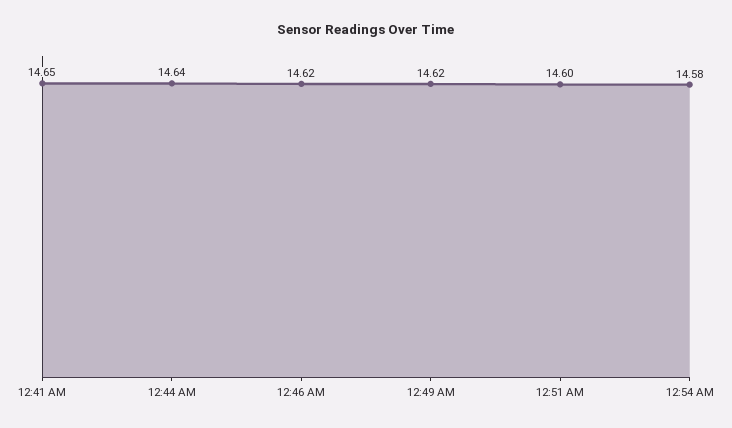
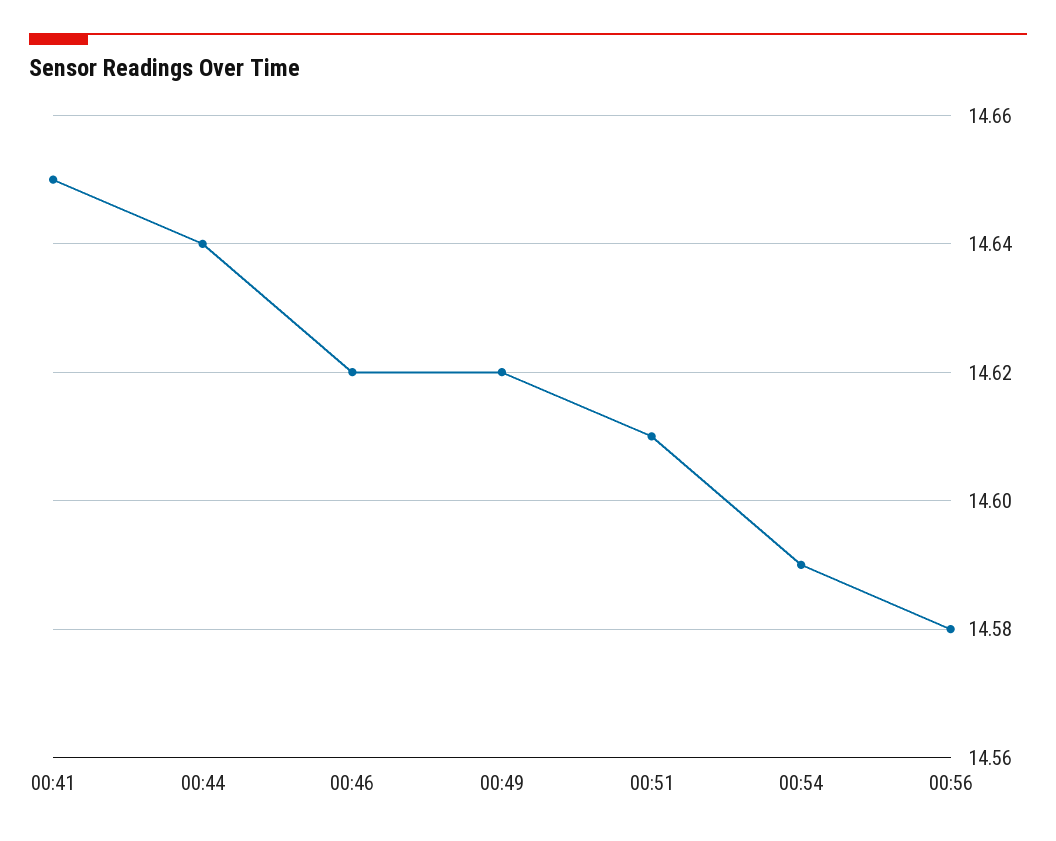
12:51 AM: 14.6 -> 14.61
12:54 AM: 14.58 -> 14.59
00:56: none -> 14.58

